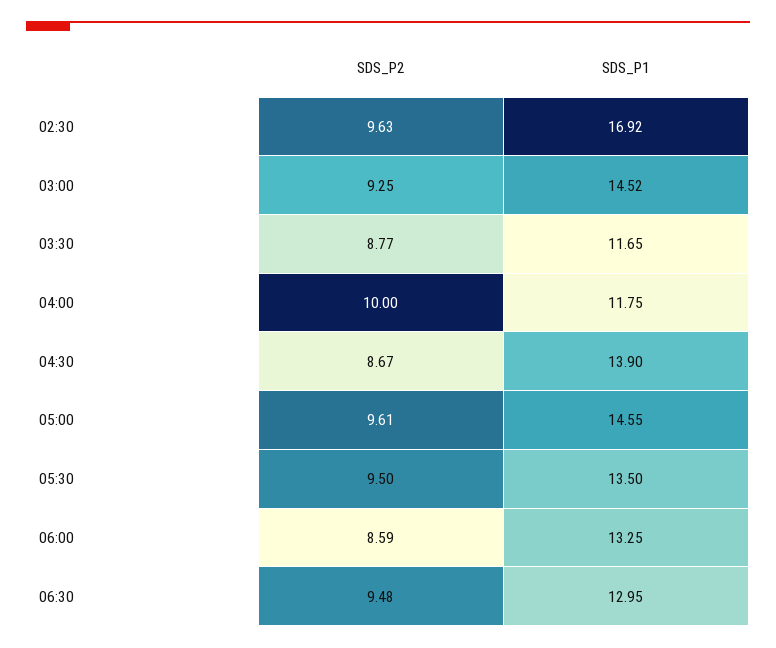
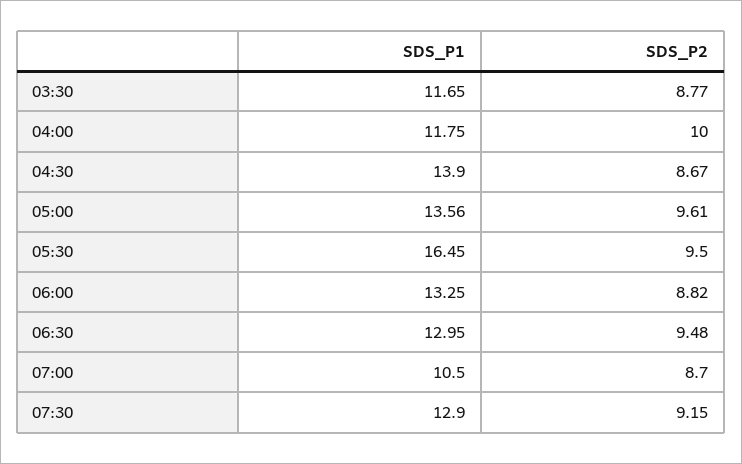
SDS_P2, 02:30: 9.63 -> none
SDS_P1, 02:30: 16.92 -> none
SDS_P2, 03:00: 9.25 -> none
SDS_P1, 03:00: 14.52 -> none
SDS_P1, 05:00: 14.55 -> 13.56
SDS_P1, 05:30: 13.5 -> 16.45
SDS_P2, 06:00: 8.59 -> 8.82
SDS_P1, 07:00: none -> 10.5
SDS_P2, 07:00: none -> 8.7
SDS_P1, 07:30: none -> 12.9
SDS_P2, 07:30: none -> 9.15

